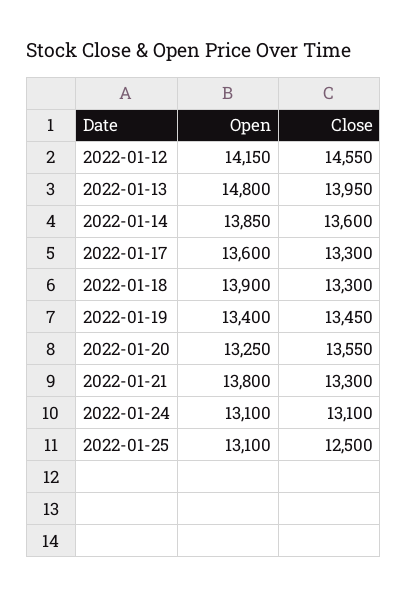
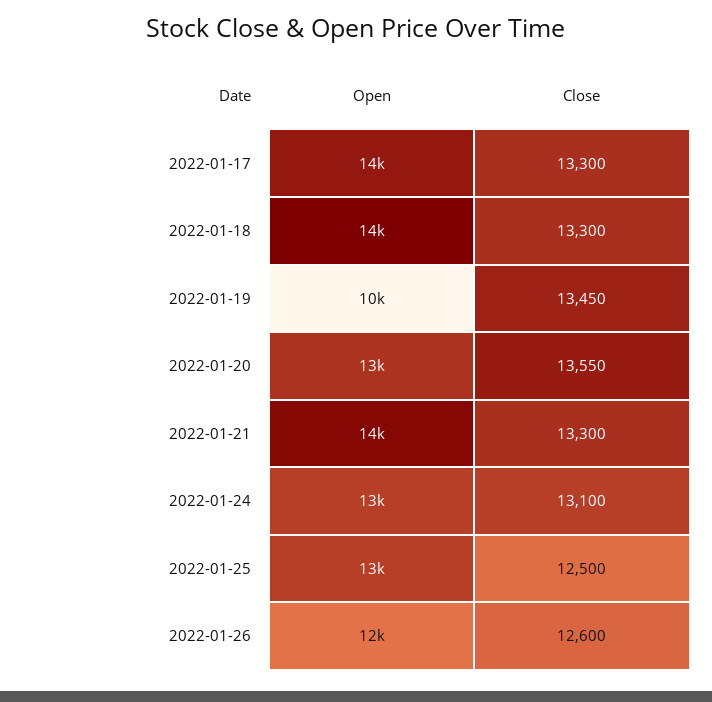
Open, 2022-01-12: 14150 -> none
Close, 2022-01-12: 14550 -> none
Open, 2022-01-13: 14800 -> none
Close, 2022-01-13: 13950 -> none
Open, 2022-01-14: 13850 -> none
Close, 2022-01-14: 13600 -> none
Open, 2022-01-19: 13400 -> 10000
Open, 2022-01-26: none -> 12000
Close, 2022-01-26: none -> 12600

